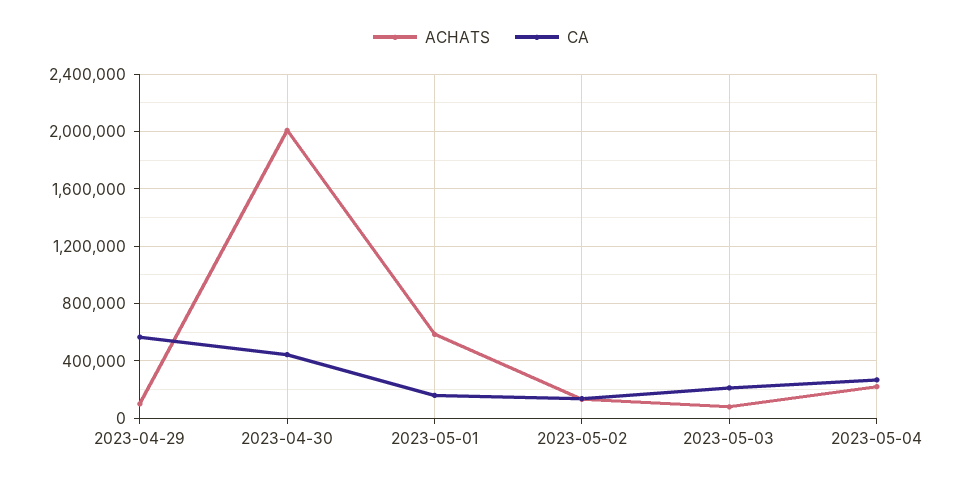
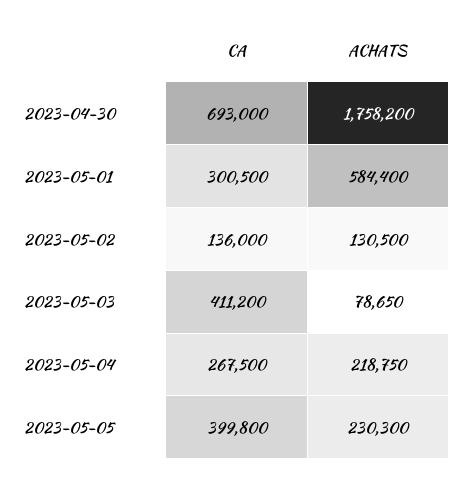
ACHATS, 2023-04-29: 100000 -> none
CA, 2023-04-29: 550000 -> none
ACHATS, 2023-04-30: 2000000 -> 1758200
CA, 2023-04-30: 450000 -> 693000
CA, 2023-05-01: 150000 -> 300500
CA, 2023-05-03: 200000 -> 411200
CA, 2023-05-05: none -> 399800
ACHATS, 2023-05-05: none -> 230300

